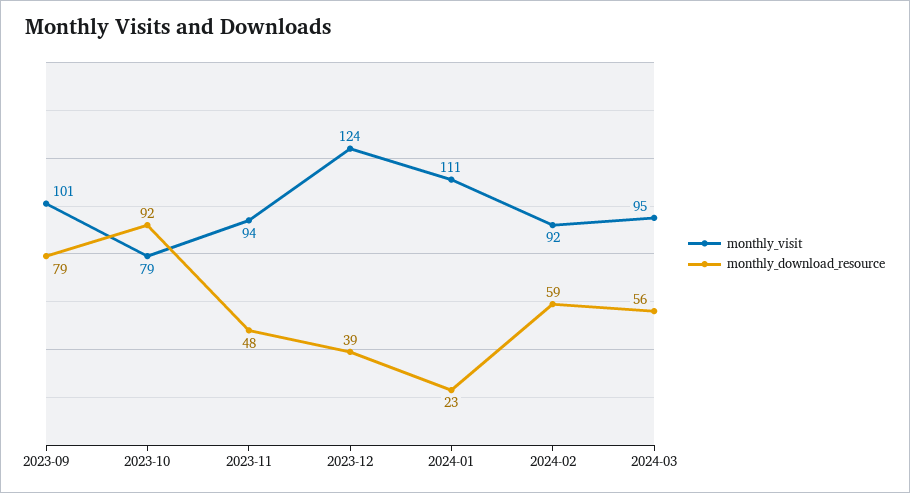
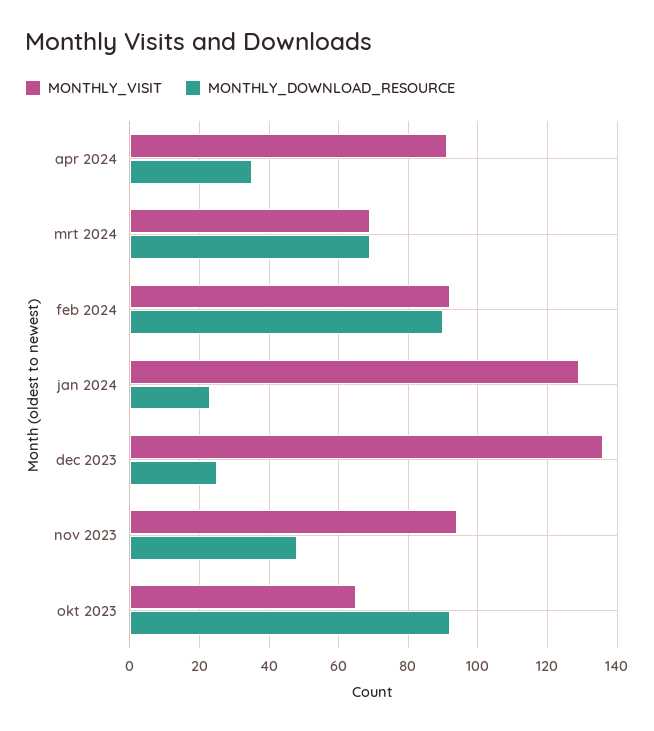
monthly_visit, 2023-09: 101 -> none
monthly_download_resource, 2023-09: 79 -> none
monthly_visit, 2023-10: 79 -> 65
monthly_visit, 2023-12: 124 -> 135
monthly_download_resource, 2023-12: 39 -> 25
monthly_visit, 2024-01: 111 -> 130
monthly_download_resource, 2024-02: 59 -> 90
monthly_visit, 2024-03: 95 -> 70
monthly_download_resource, 2024-03: 56 -> 70
monthly_visit, apr 2024: none -> 90
monthly_download_resource, apr 2024: none -> 35

